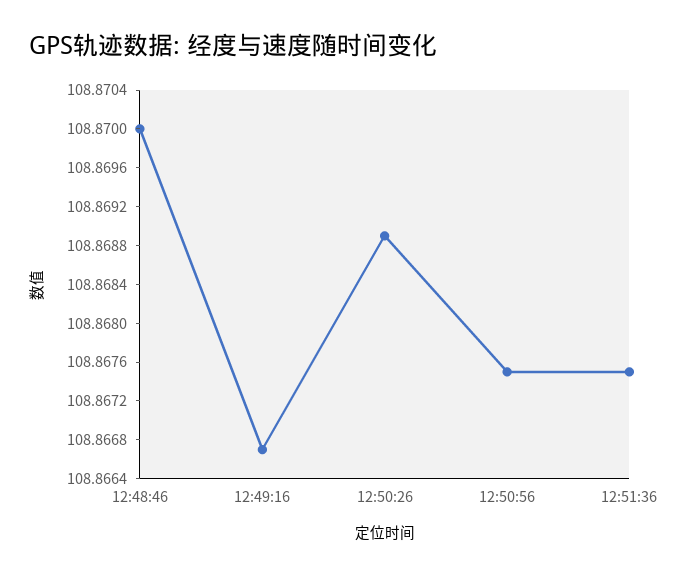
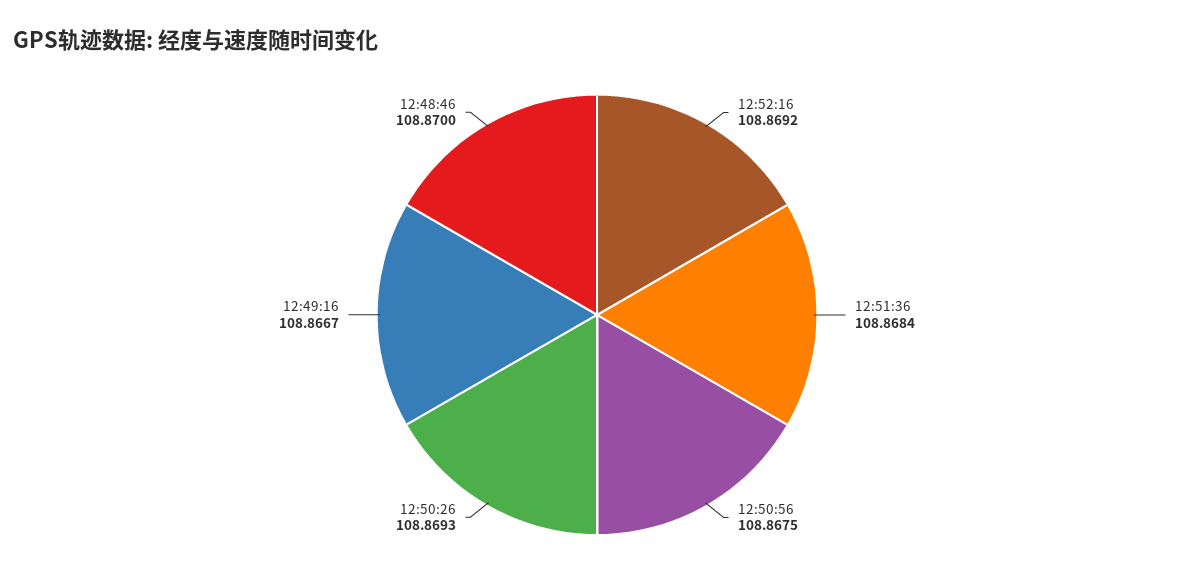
12:50:26: 108.8689 -> 108.8693
12:51:36: 108.8675 -> 108.8684
12:52:16: none -> 108.8692

